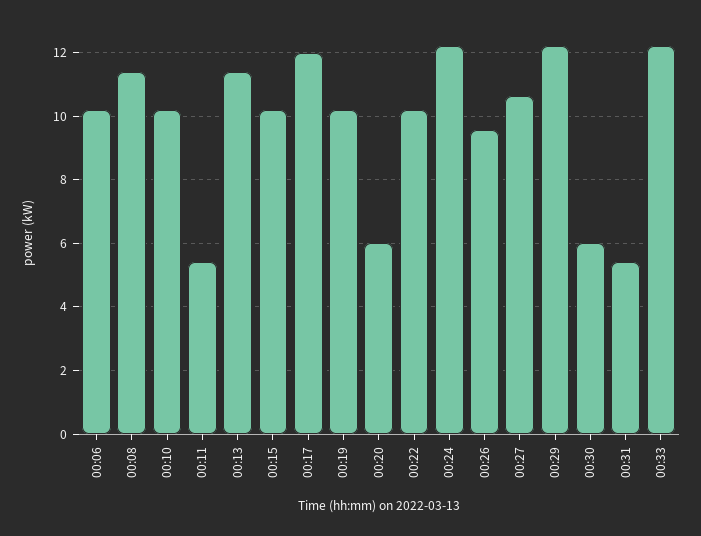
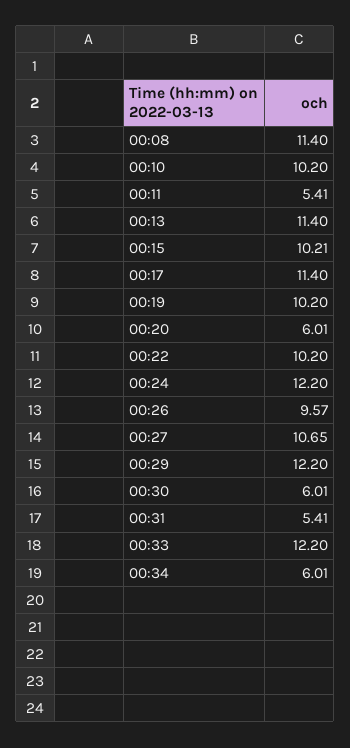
00:06: 10.2 -> none
00:17: 12 -> 11.4
00:34: none -> 6.01

